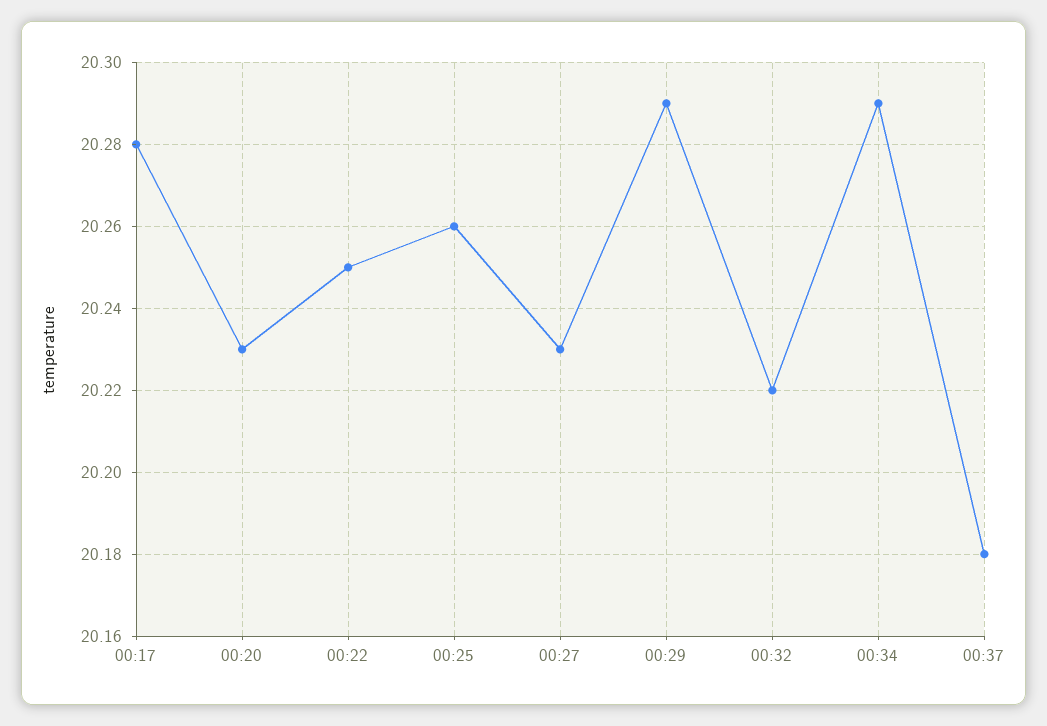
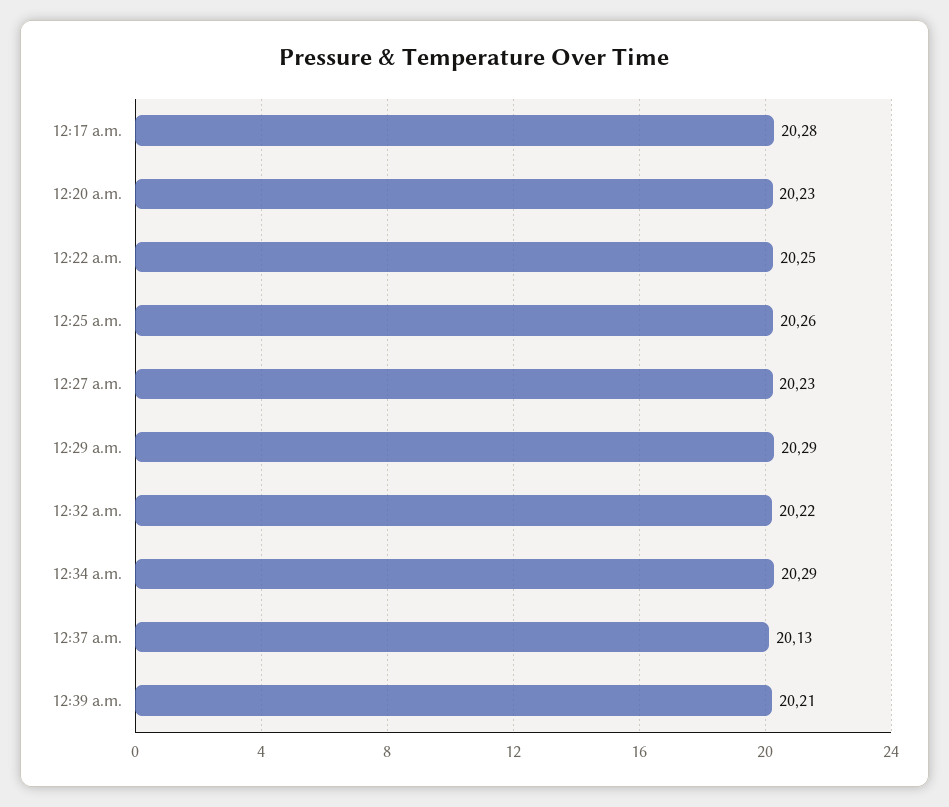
00:37: 20.18 -> 20.13
12:39 a.m.: none -> 20.21

